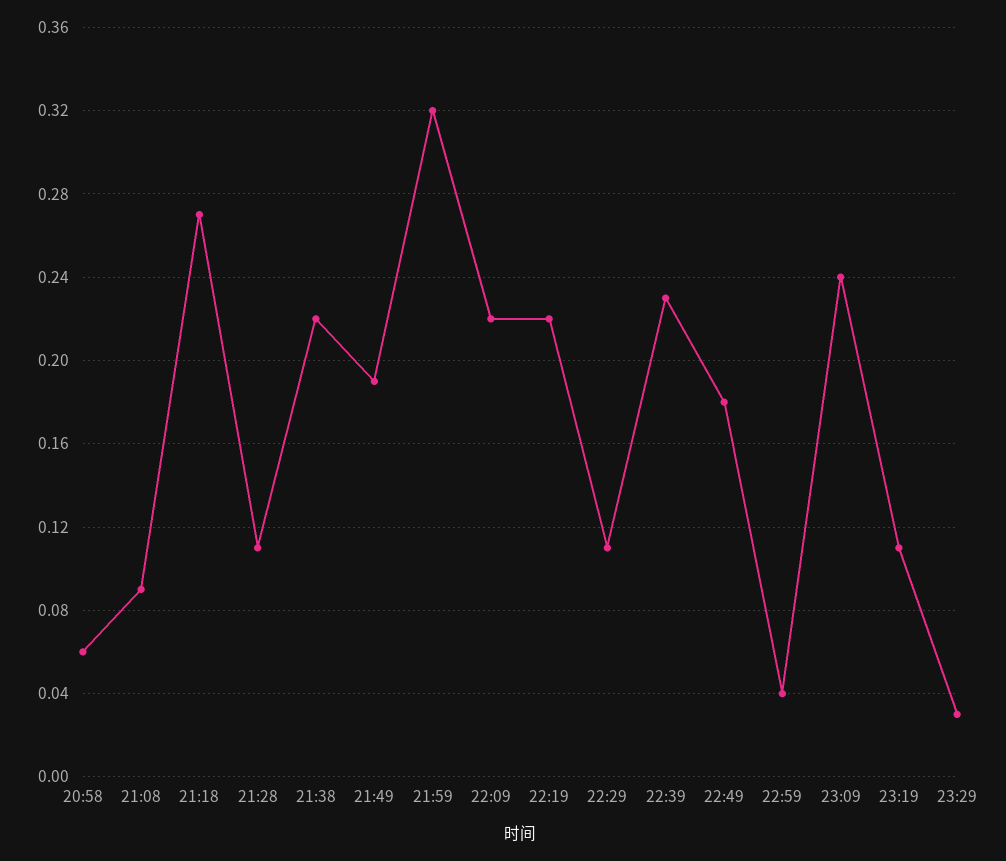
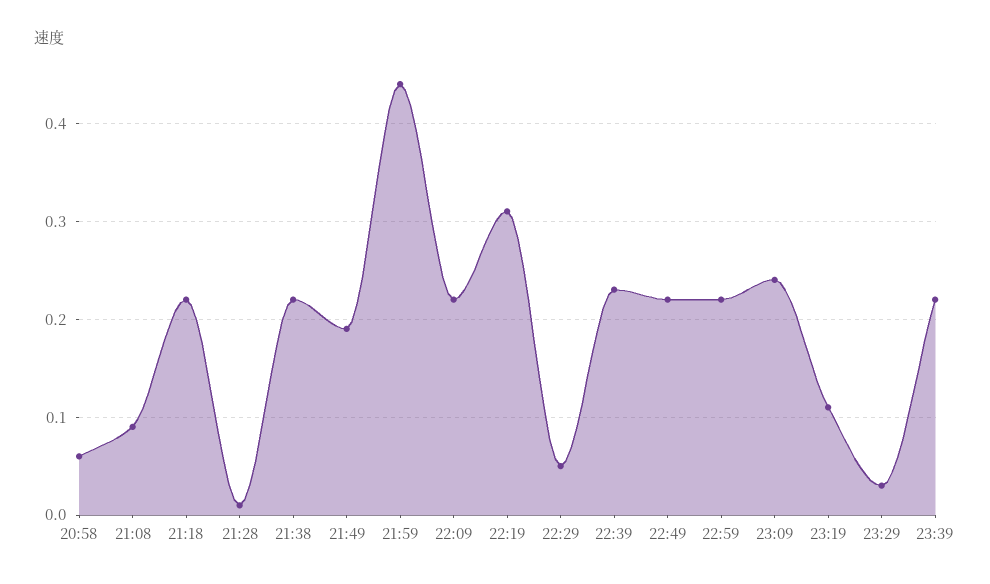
21:18: 0.27 -> 0.22
21:28: 0.11 -> 0.01
21:59: 0.32 -> 0.44
22:19: 0.22 -> 0.31
22:29: 0.11 -> 0.05
22:49: 0.18 -> 0.22
22:59: 0.04 -> 0.22
23:39: none -> 0.22

